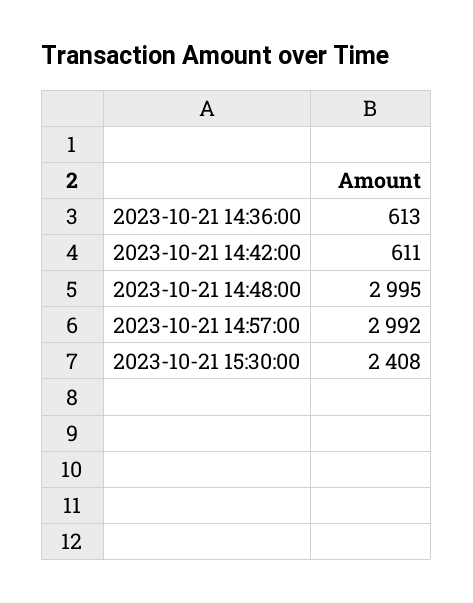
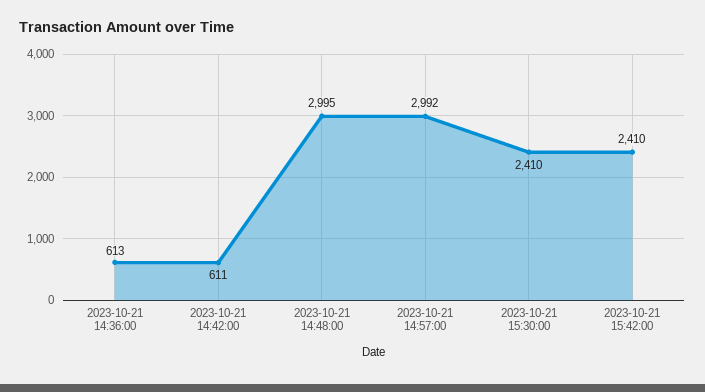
2023-10-21 15:30:00: 2408 -> 2410
2023-10-21 15:42:00: none -> 2410

